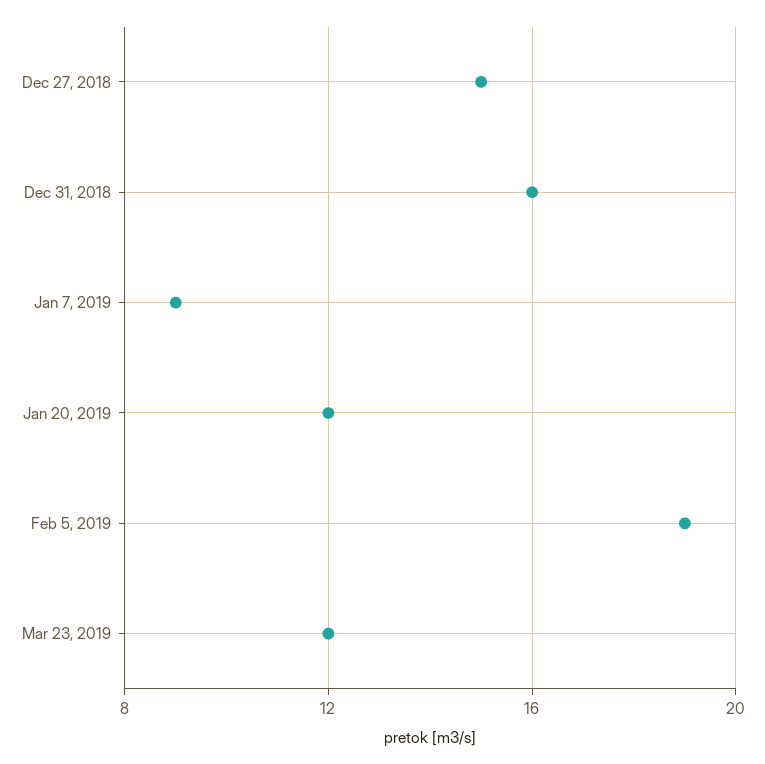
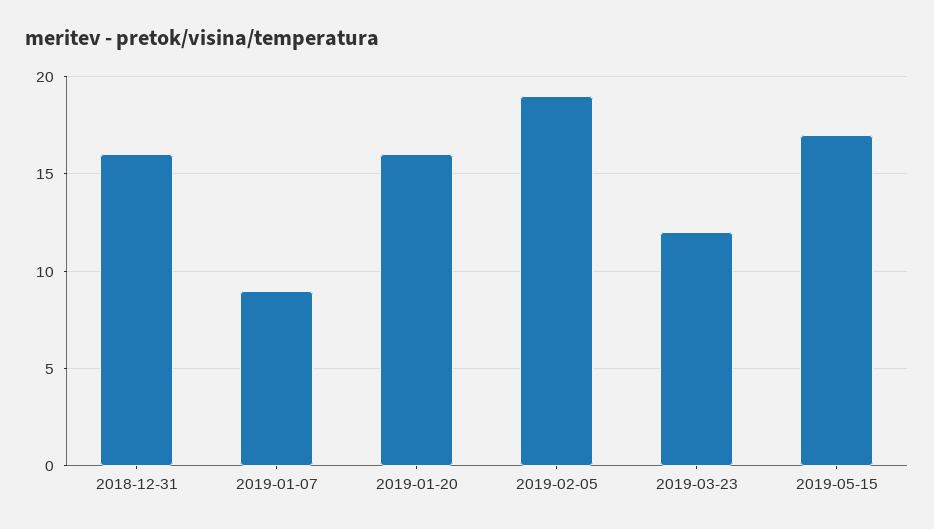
Dec 27, 2018: 15 -> none
Jan 20, 2019: 12 -> 16
2019-05-15: none -> 17

